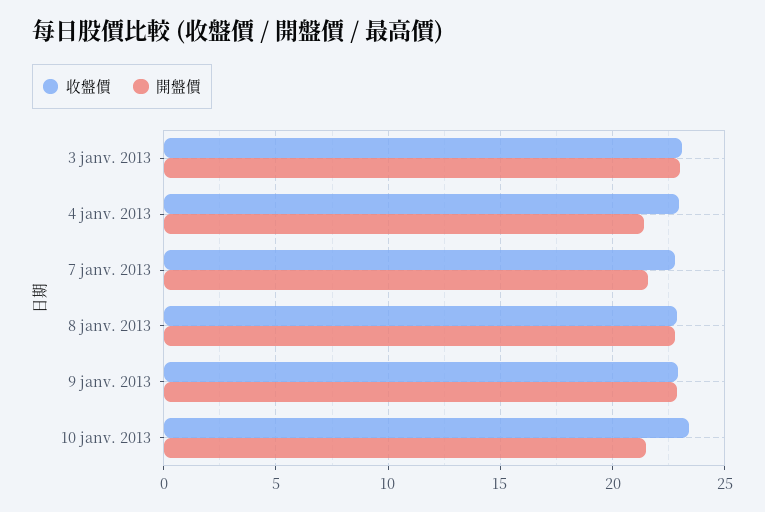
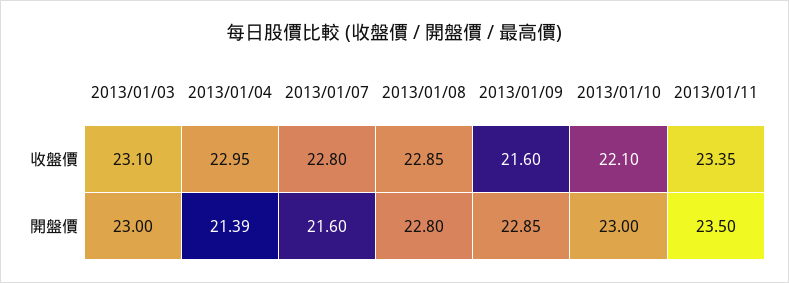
收盤價, 9 janv. 2013: 23 -> 21.6
收盤價, 10 janv. 2013: 23.5 -> 22.1
開盤價, 10 janv. 2013: 21.5 -> 23
收盤價, 2013/01/11: none -> 23.35
開盤價, 2013/01/11: none -> 23.5

